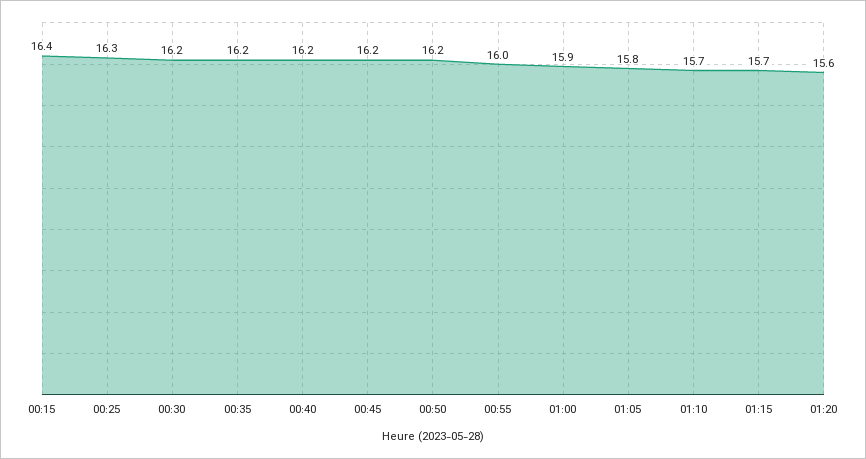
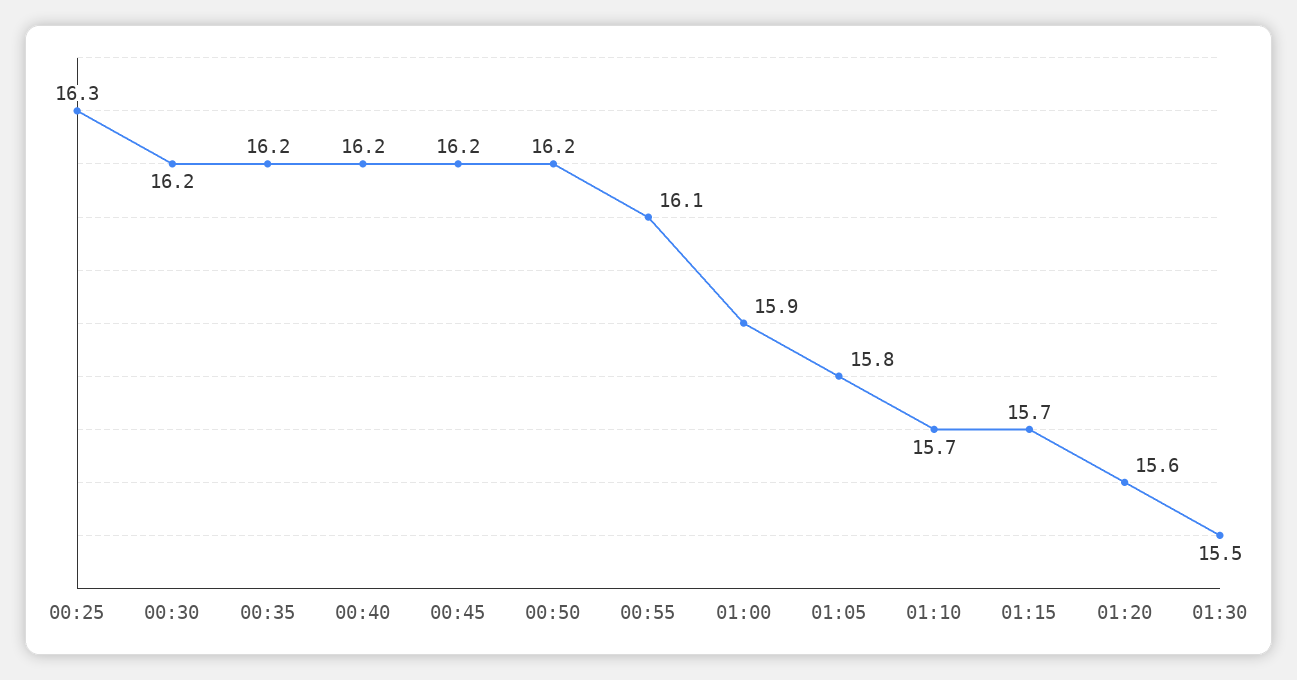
00:15: 16.4 -> none
00:55: 16 -> 16.1
01:30: none -> 15.5

